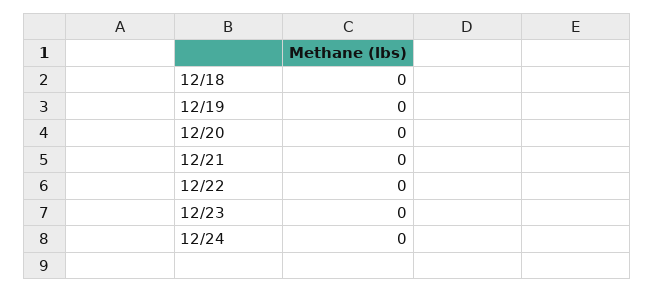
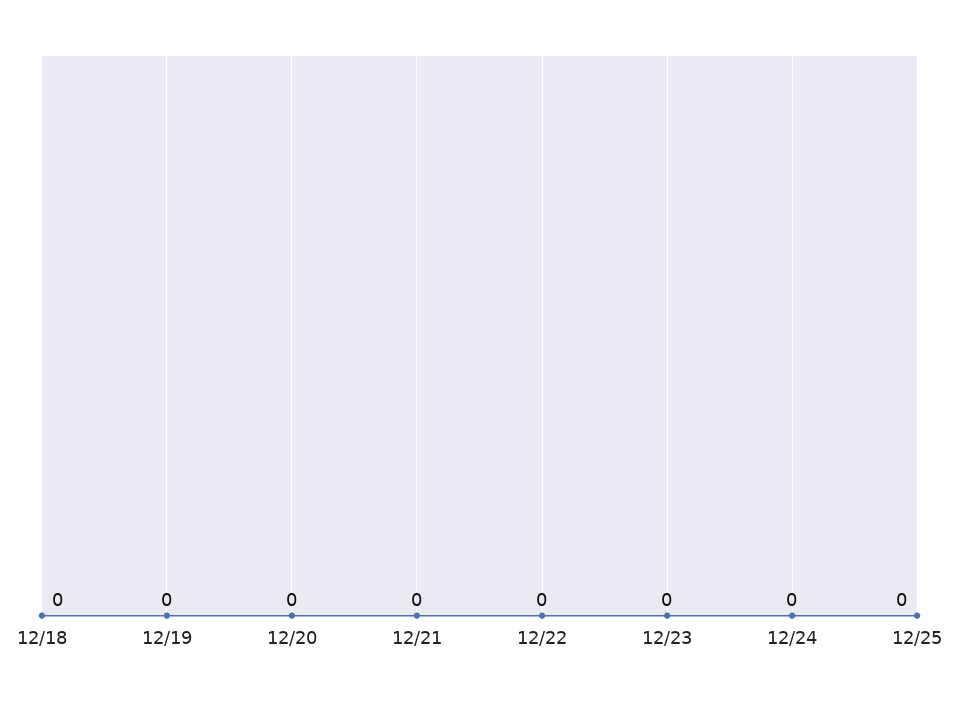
12/25: none -> 0

